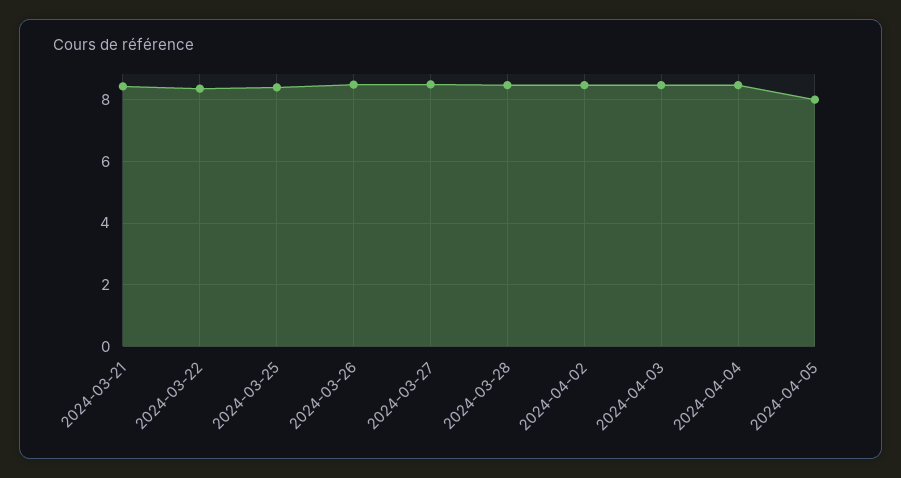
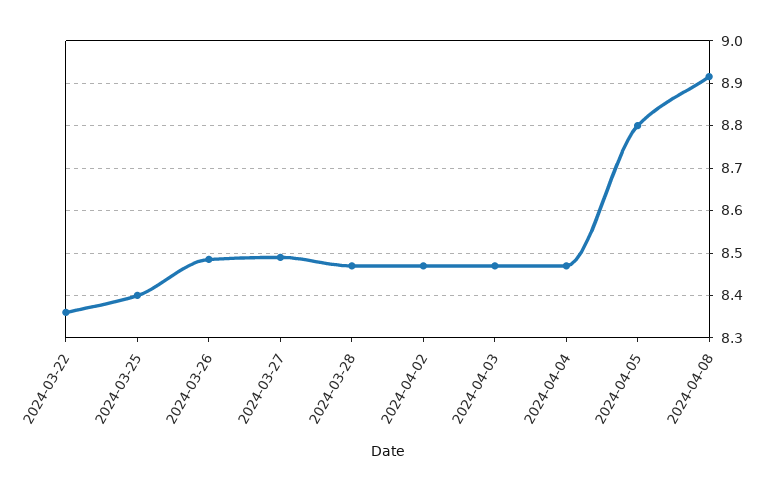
2024-03-21: 8.4 -> none
2024-04-05: 8 -> 8.8
2024-04-08: none -> 8.92

